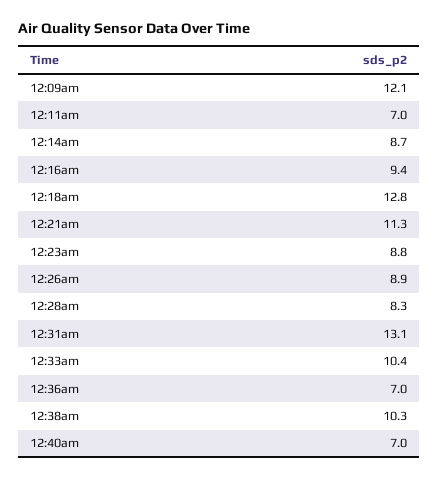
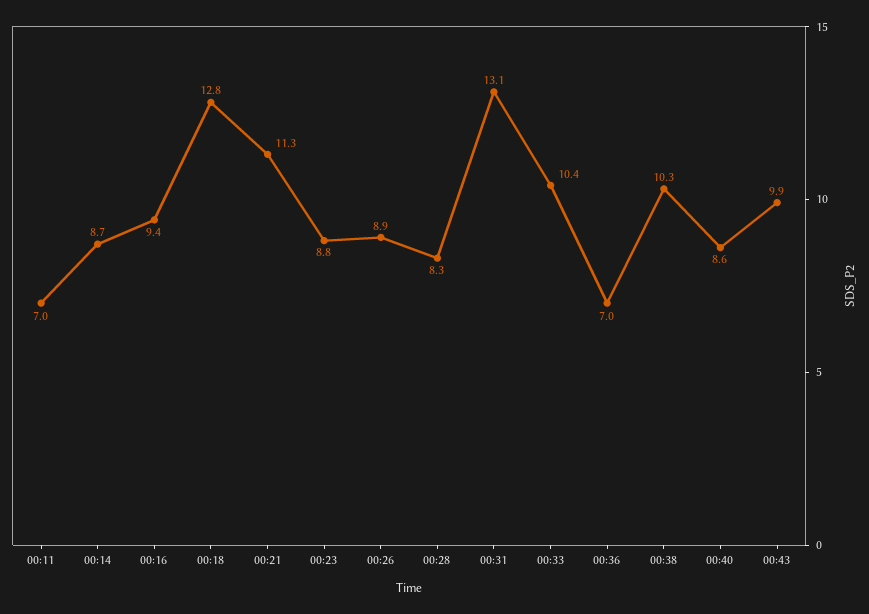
12:09am: 12.1 -> none
12:40am: 7 -> 8.6
00:43: none -> 9.9

